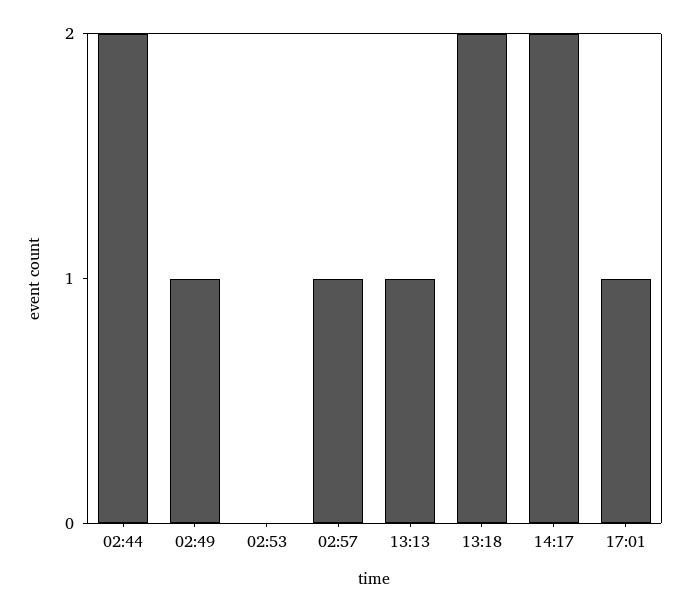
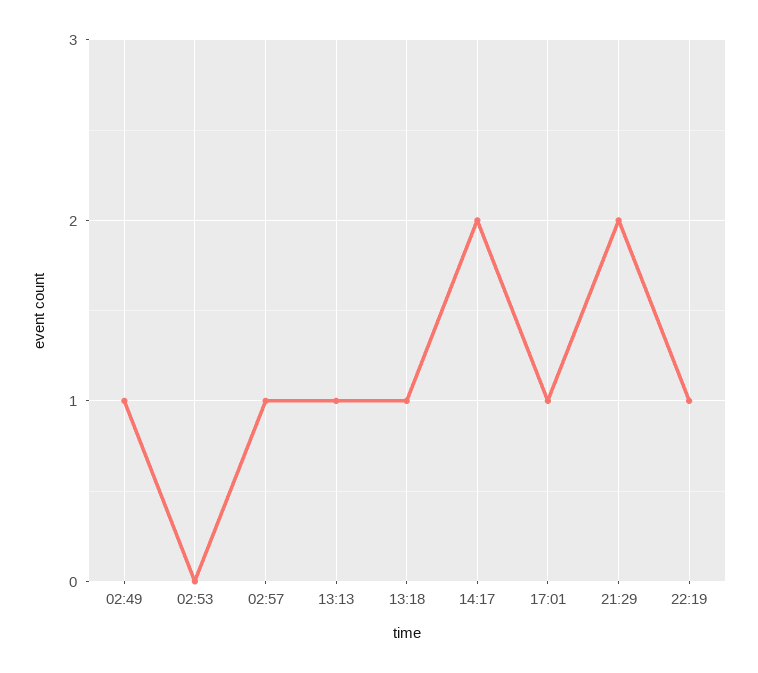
02:44: 2 -> none
13:18: 2 -> 1
21:29: none -> 2
22:19: none -> 1

